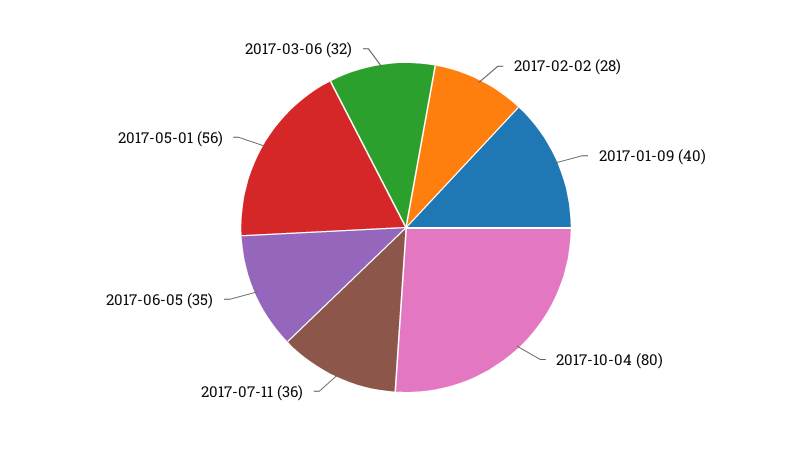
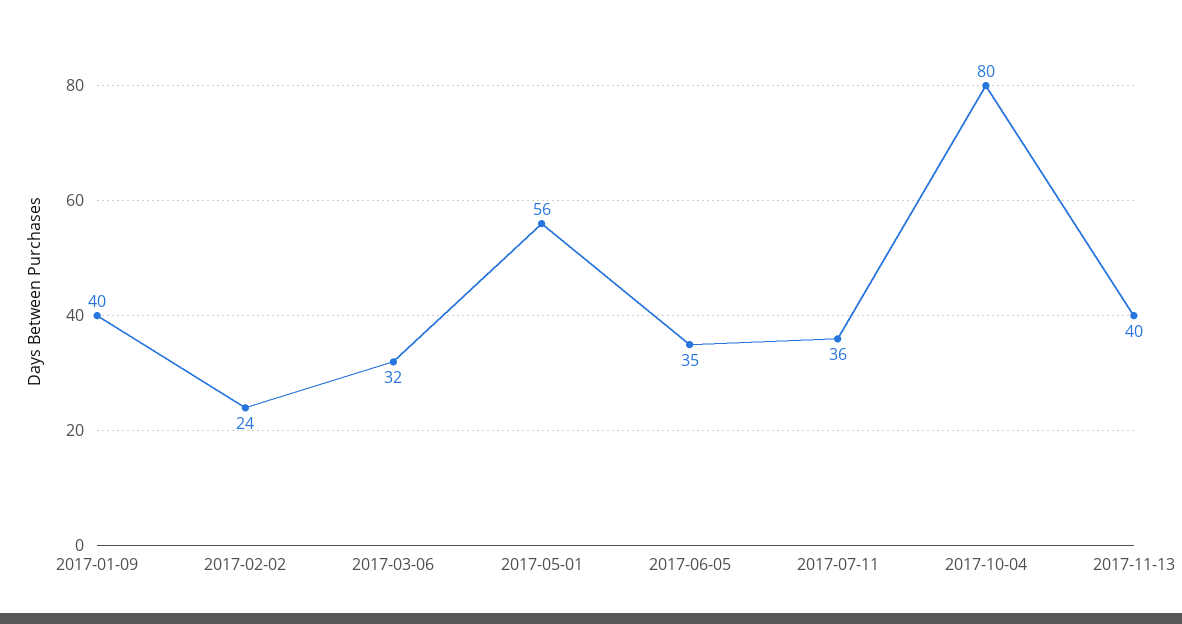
2017-02-02: 28 -> 24
2017-11-13: none -> 40

